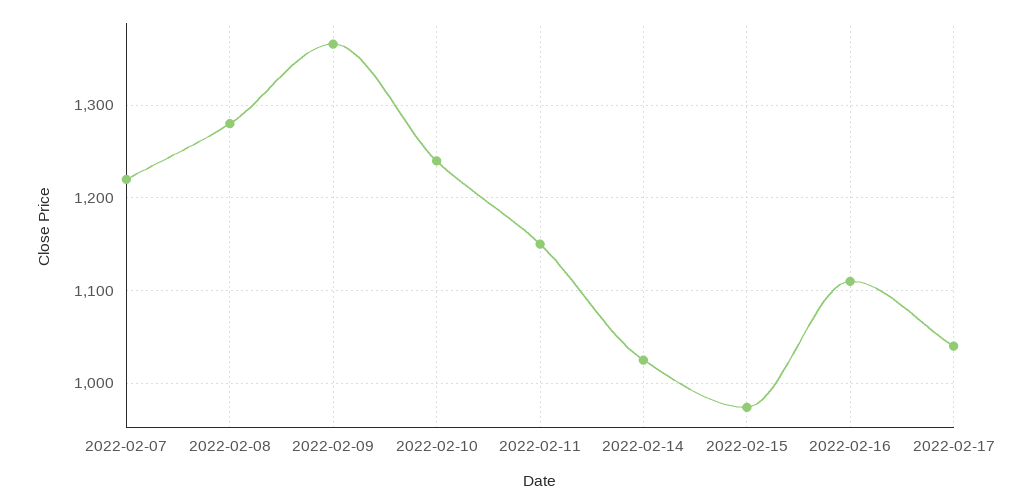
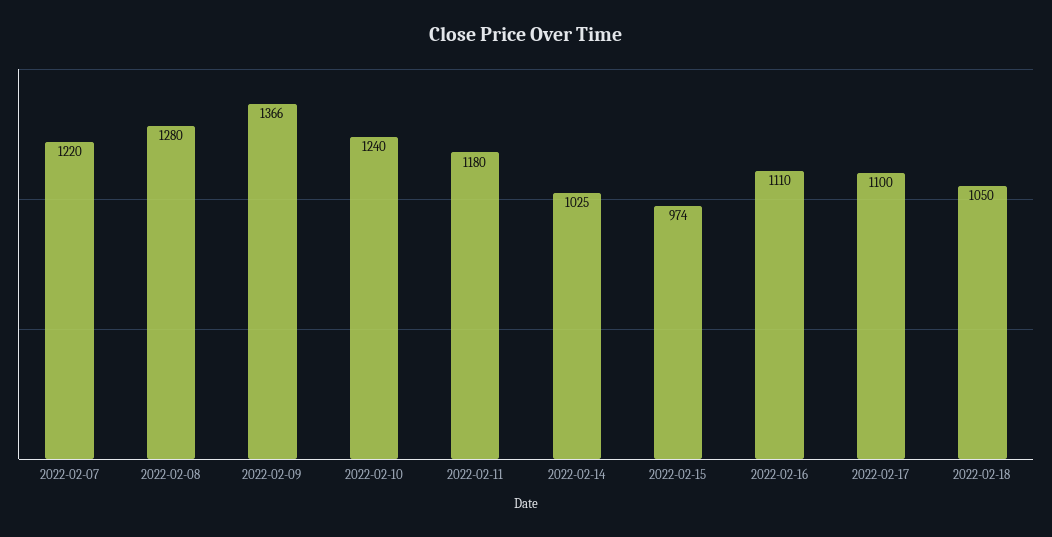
2022-02-11: 1150 -> 1180
2022-02-17: 1040 -> 1100
2022-02-18: none -> 1050

